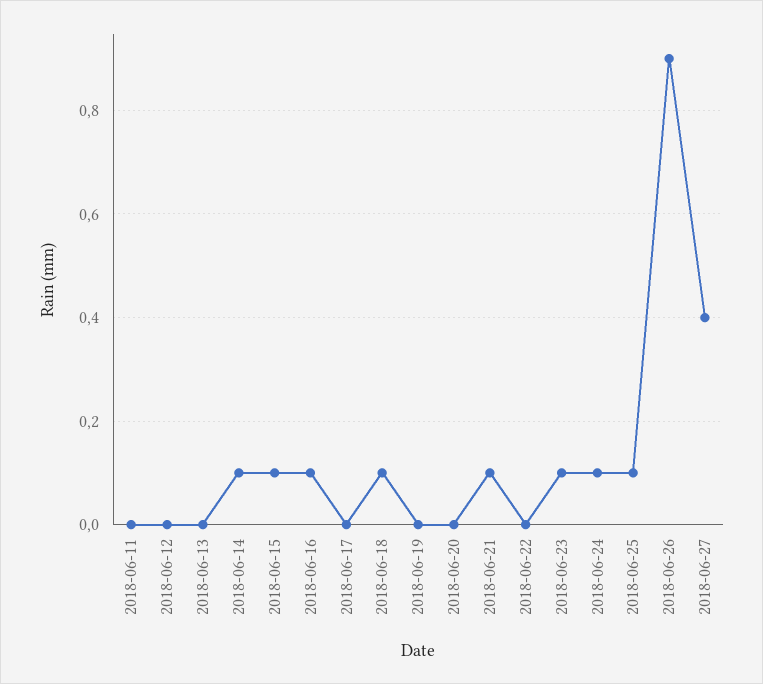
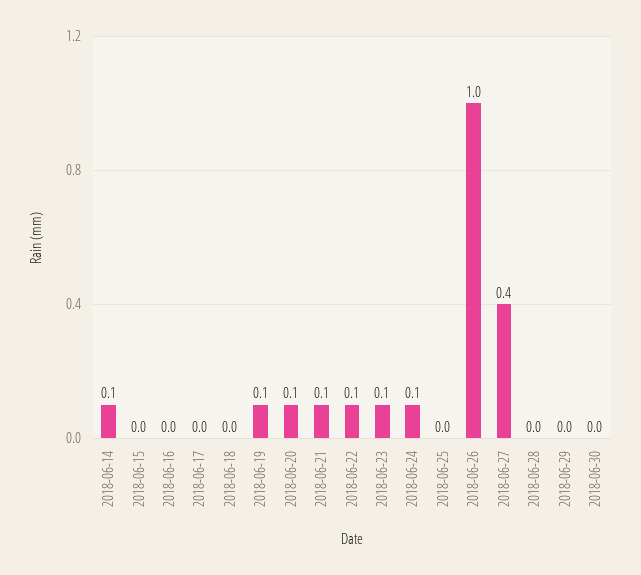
2018-06-11: 0 -> none
2018-06-12: 0 -> none
2018-06-13: 0 -> none
2018-06-15: 0.1 -> 0
2018-06-16: 0.1 -> 0
2018-06-18: 0.1 -> 0
2018-06-19: 0 -> 0.1
2018-06-20: 0 -> 0.1
2018-06-22: 0 -> 0.1
2018-06-25: 0.1 -> 0
2018-06-26: 0.9 -> 1
2018-06-28: none -> 0
2018-06-29: none -> 0
2018-06-30: none -> 0

